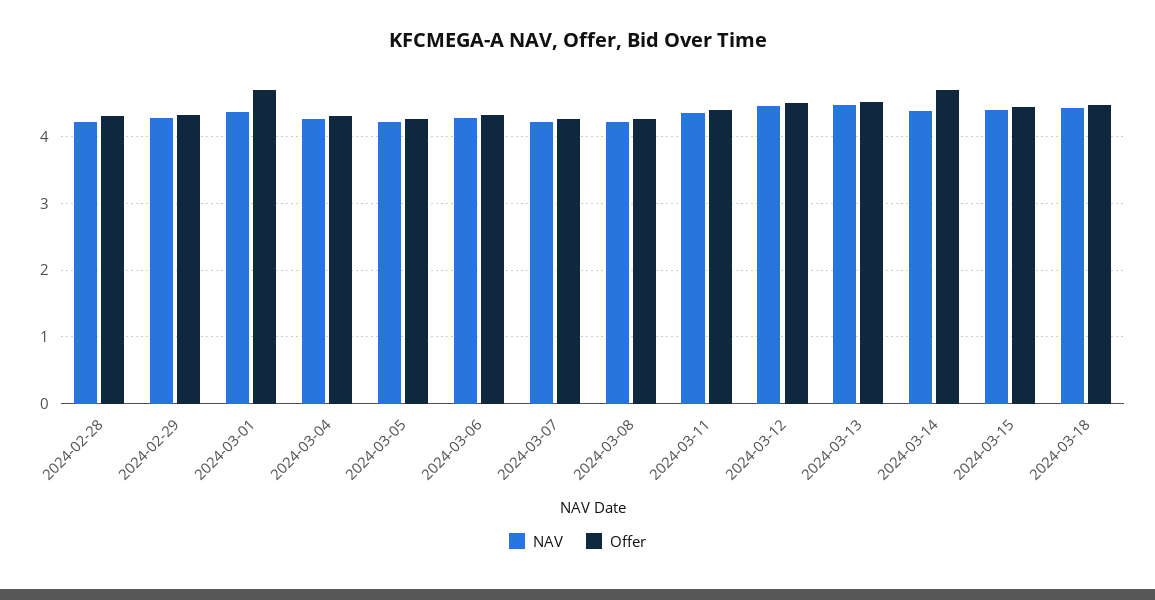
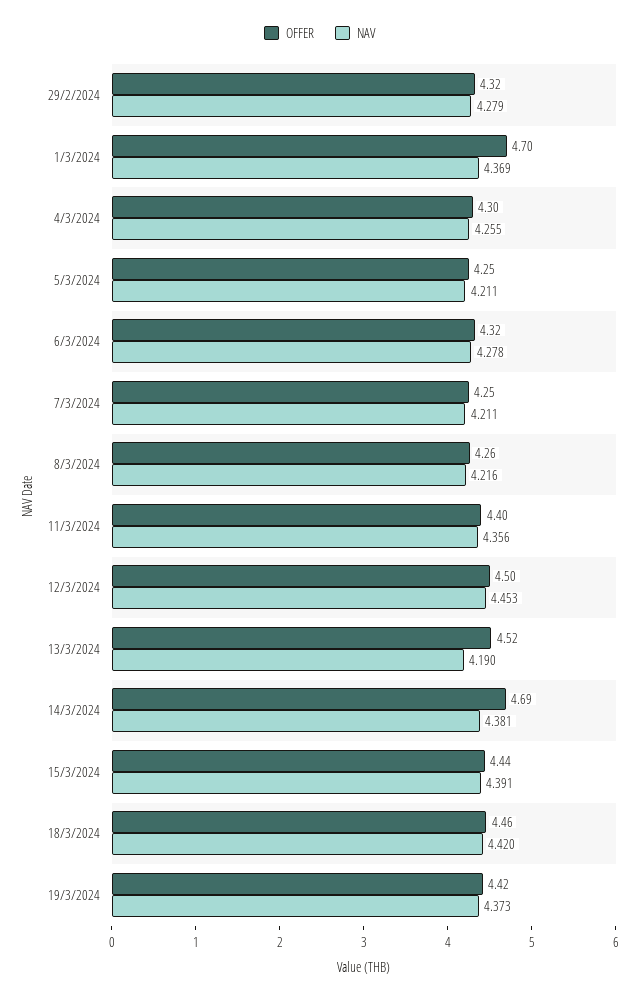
NAV, 2024-02-28: 4.2 -> none
Offer, 2024-02-28: 4.3 -> none
NAV, 2024-03-13: 4.5 -> 4.19
Offer, 19/3/2024: none -> 4.42
NAV, 19/3/2024: none -> 4.373

